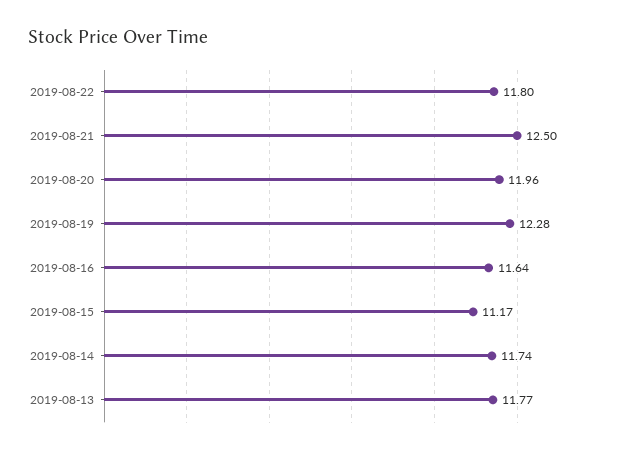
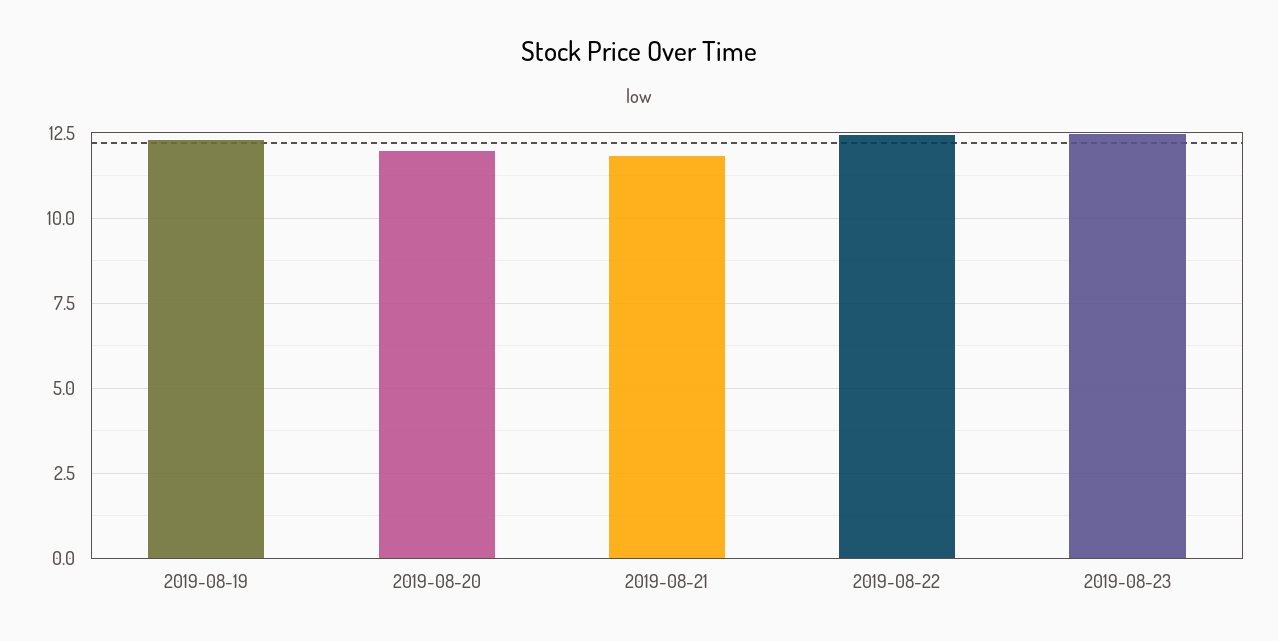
2019-08-22: 11.8 -> 12.5
2019-08-21: 12.5 -> 11.75
2019-08-16: 11.64 -> none
2019-08-15: 11.17 -> none
2019-08-14: 11.74 -> none
2019-08-13: 11.77 -> none
2019-08-23: none -> 12.5

